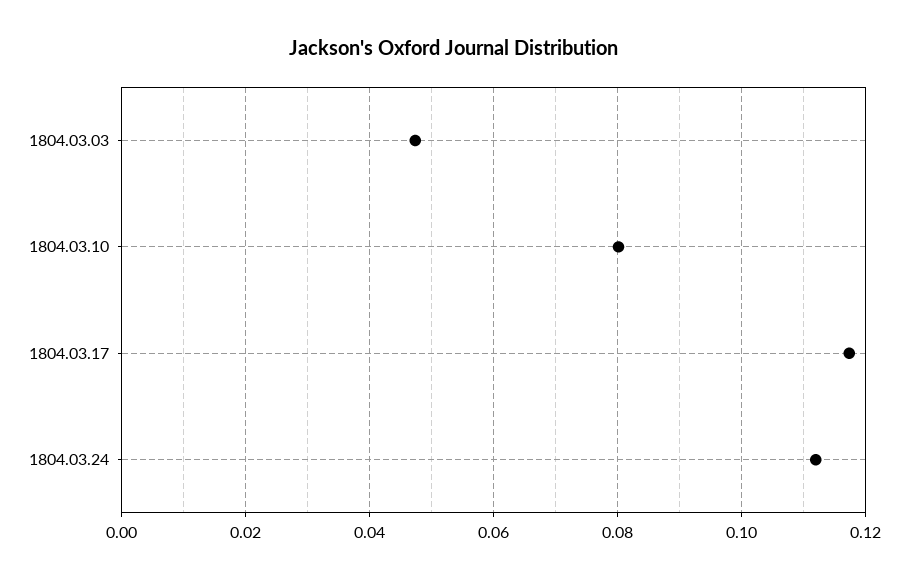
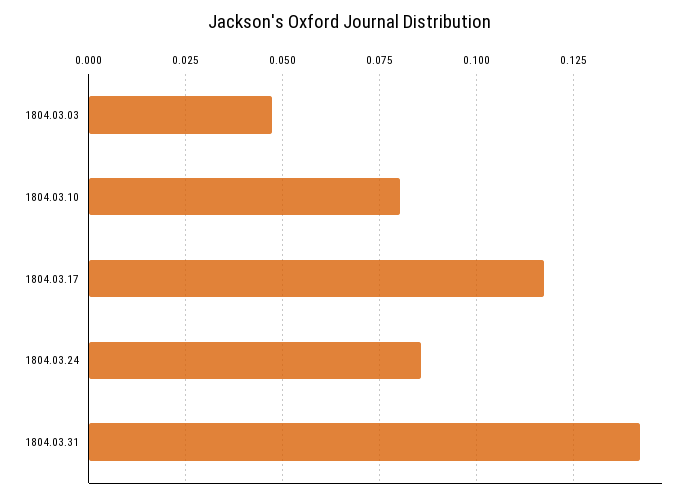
1804.03.24: 0.112 -> 0.085
1804.03.31: none -> 0.1425

